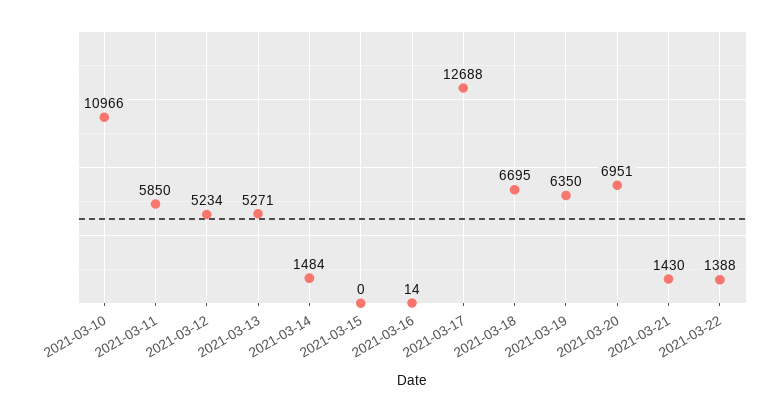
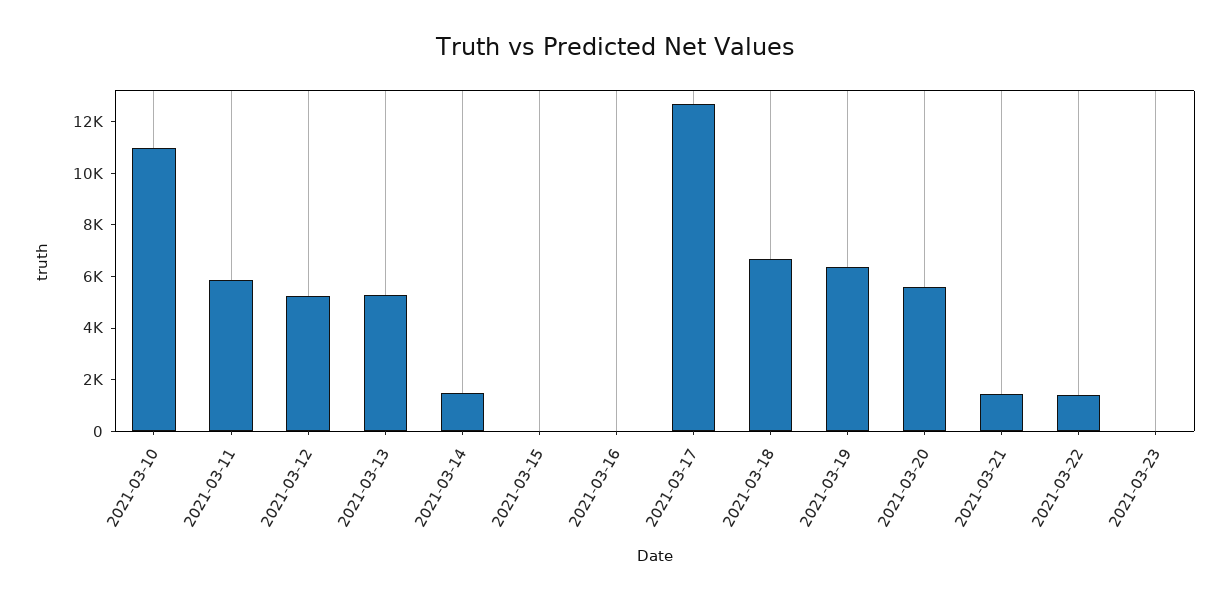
2021-03-20: 6951 -> 5500
2021-03-23: none -> 0

